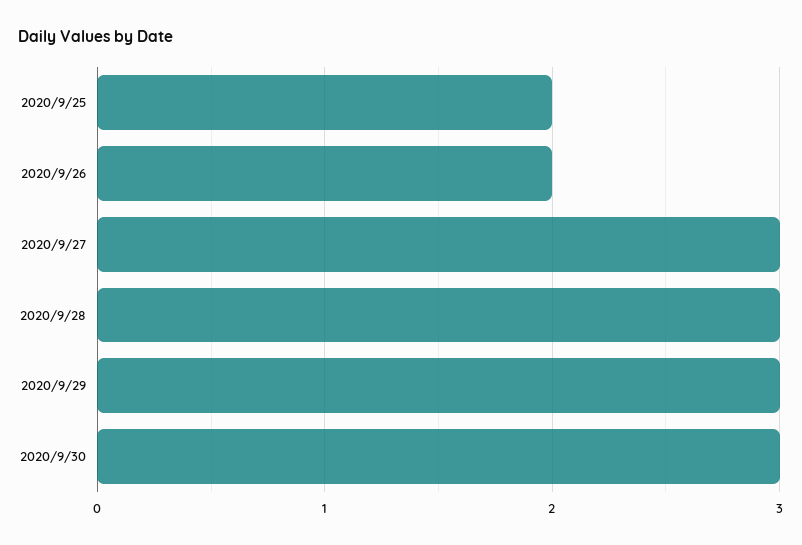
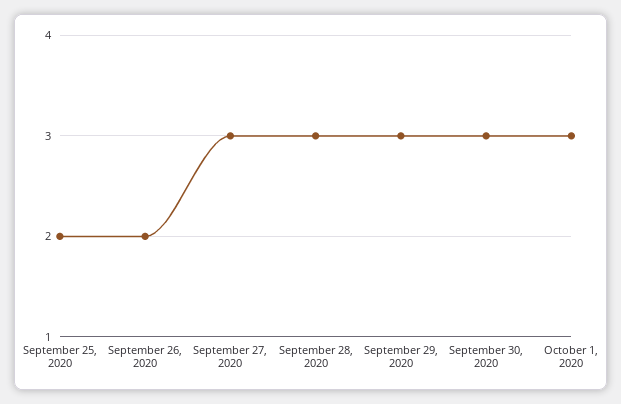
October 1, 2020: none -> 3

